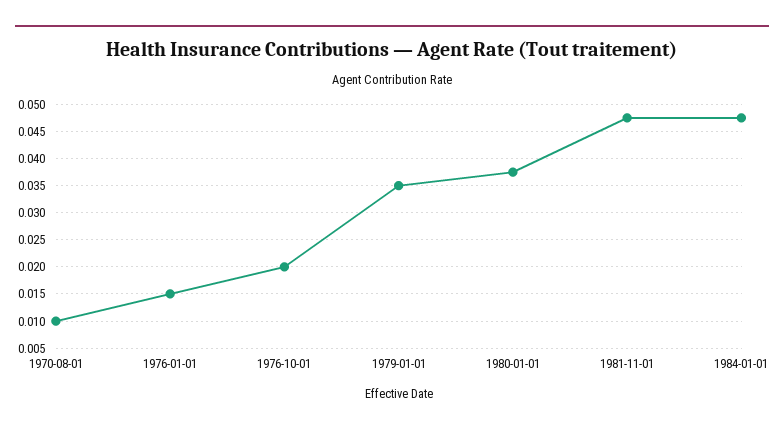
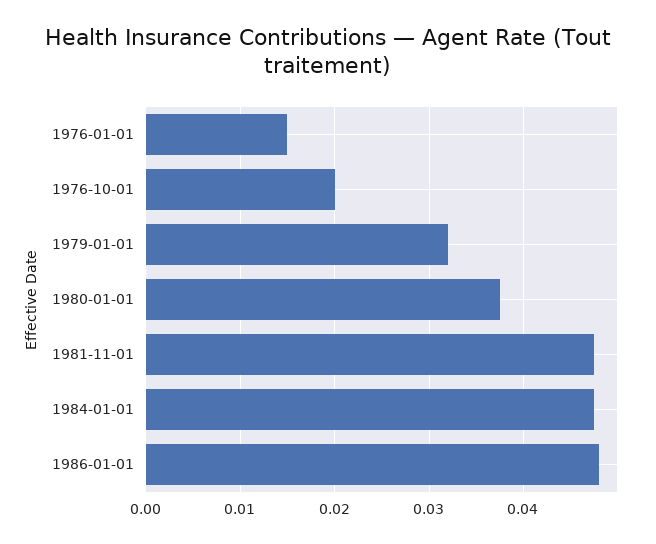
1970-08-01: 0.01 -> none
1979-01-01: 0.035 -> 0.032
1986-01-01: none -> 0.048

